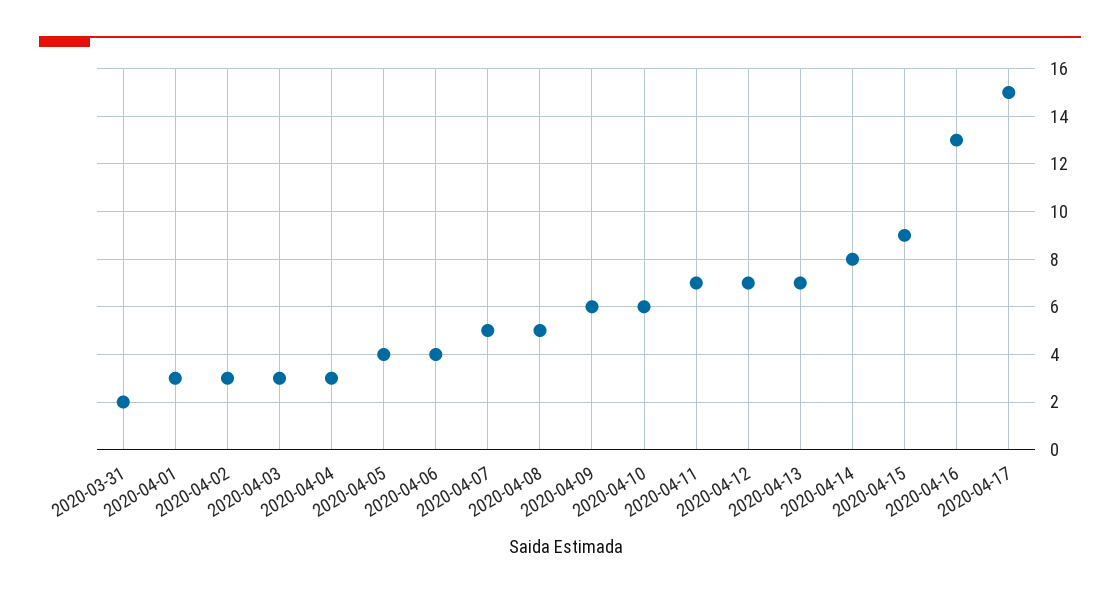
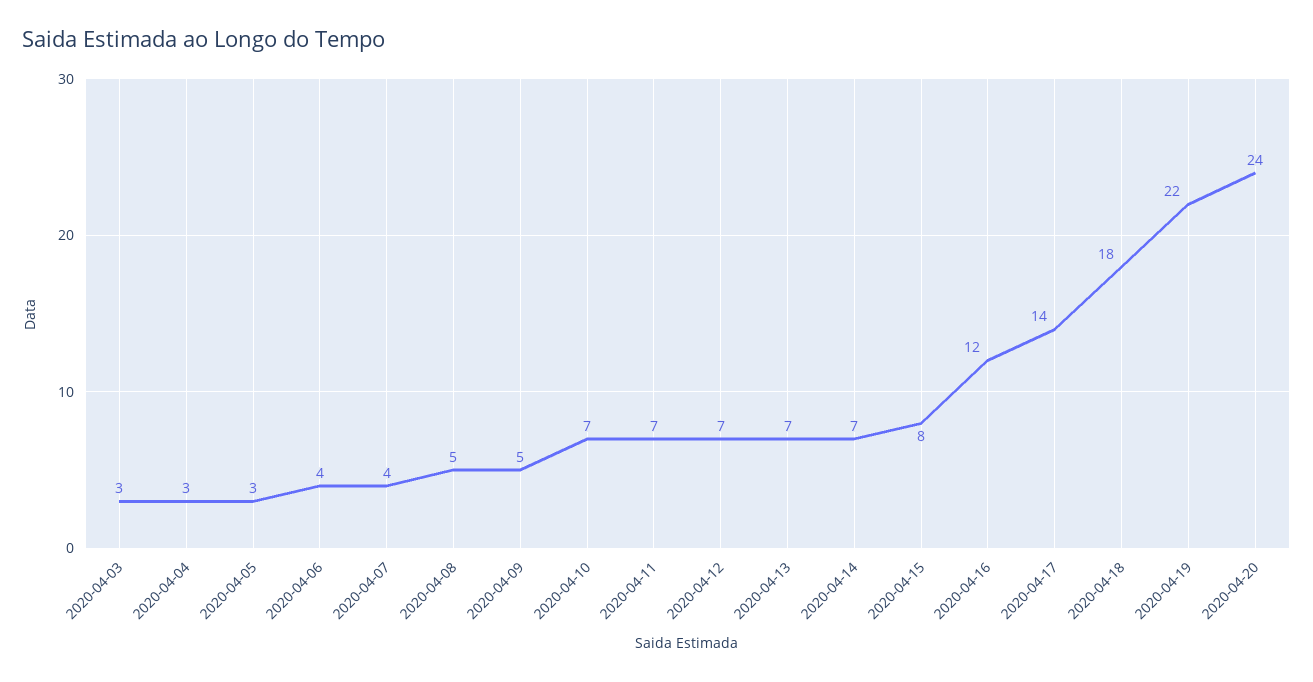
2020-03-31: 2 -> none
2020-04-01: 3 -> none
2020-04-02: 3 -> none
2020-04-05: 4 -> 3
2020-04-07: 5 -> 4
2020-04-09: 6 -> 5
2020-04-10: 6 -> 7
2020-04-14: 8 -> 7
2020-04-15: 9 -> 8
2020-04-16: 13 -> 12
2020-04-17: 15 -> 14
2020-04-18: none -> 18
2020-04-19: none -> 22
2020-04-20: none -> 24

